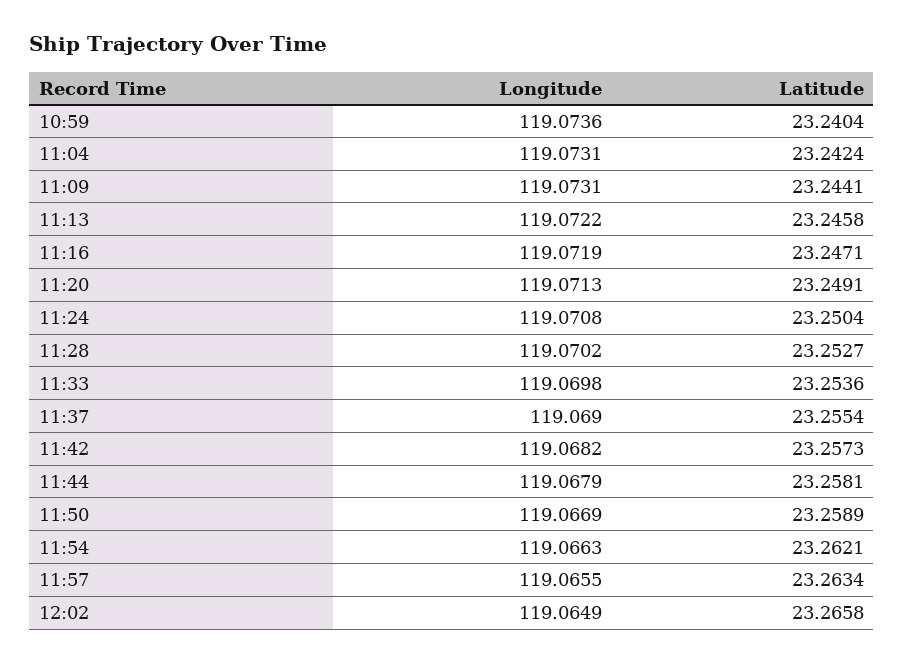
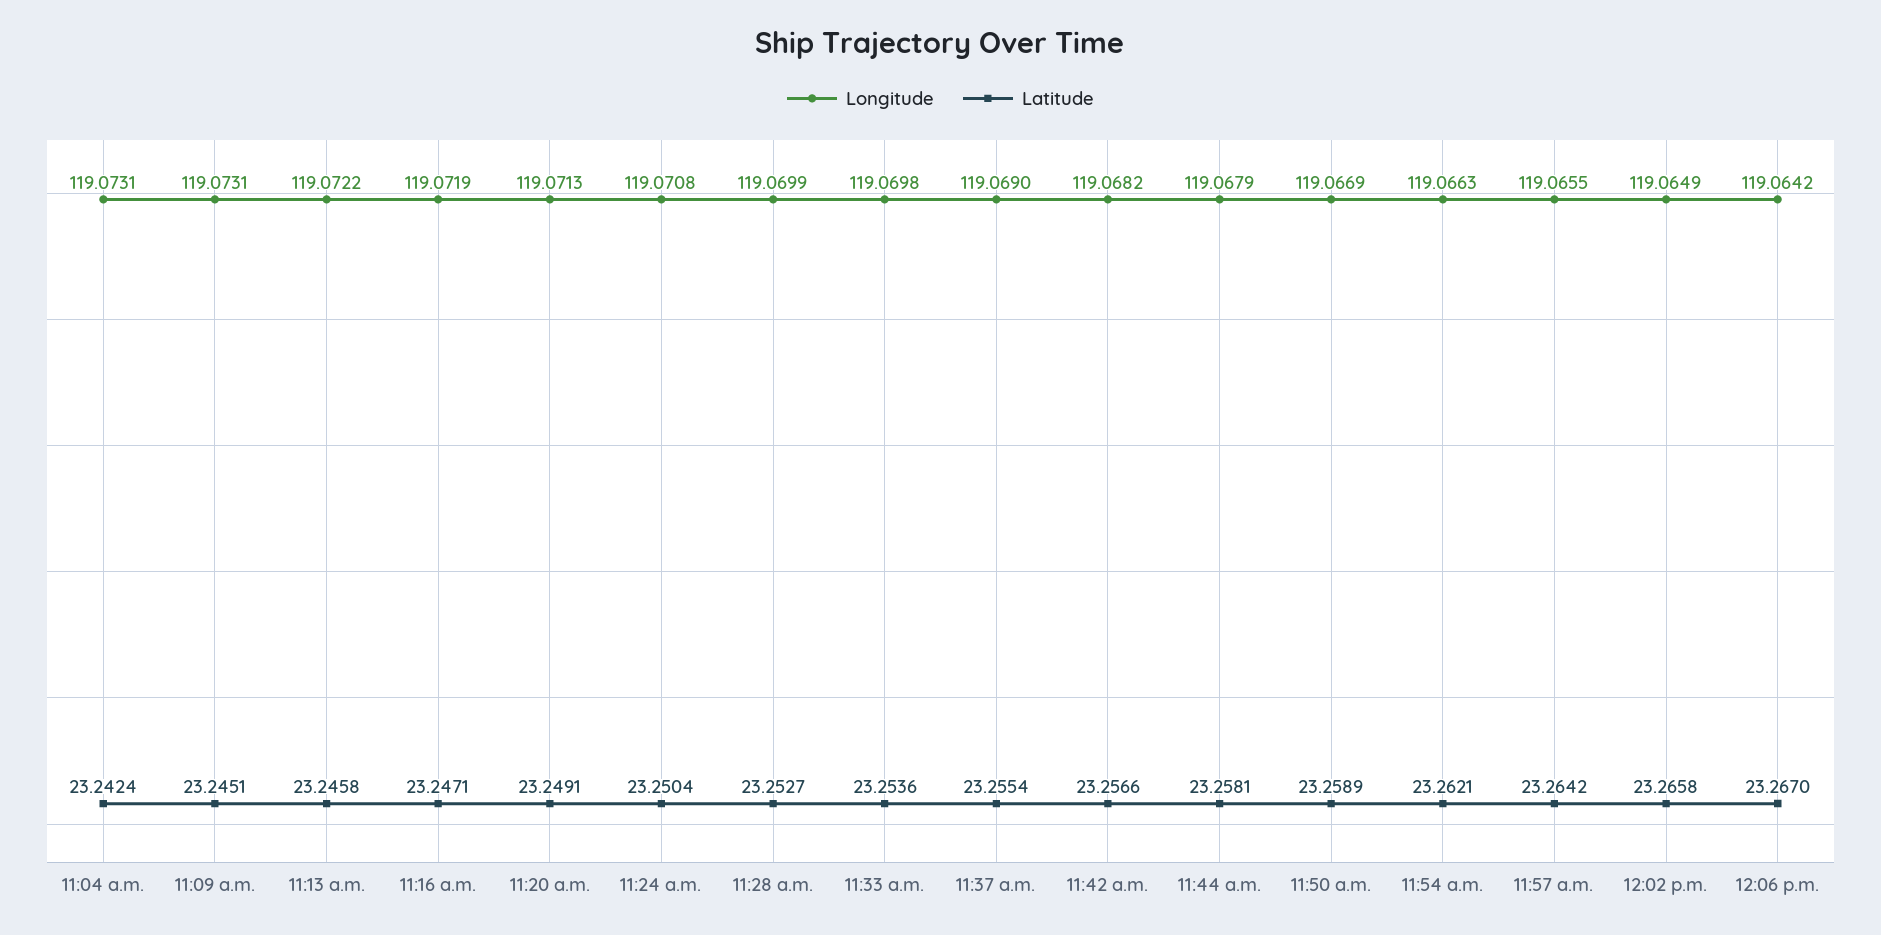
Longitude, 10:59: 119.0736 -> none
Latitude, 10:59: 23.2404 -> none
Latitude, 11:09: 23.2441 -> 23.2451
Longitude, 11:28: 119.0702 -> 119.0699
Latitude, 11:42: 23.2573 -> 23.2566
Latitude, 11:57: 23.2634 -> 23.2642
Longitude, 12:06 p.m.: none -> 119.0642
Latitude, 12:06 p.m.: none -> 23.267

